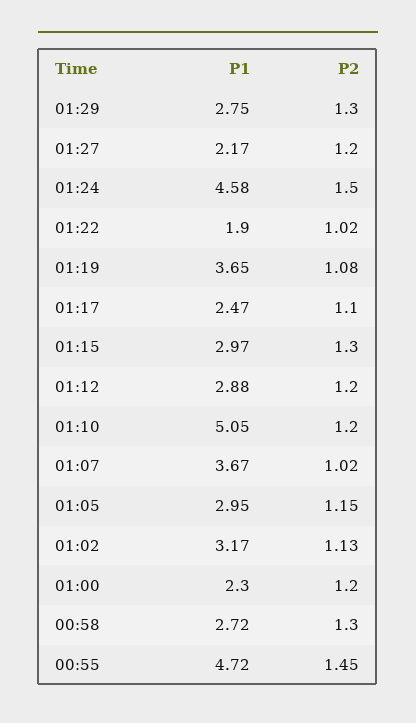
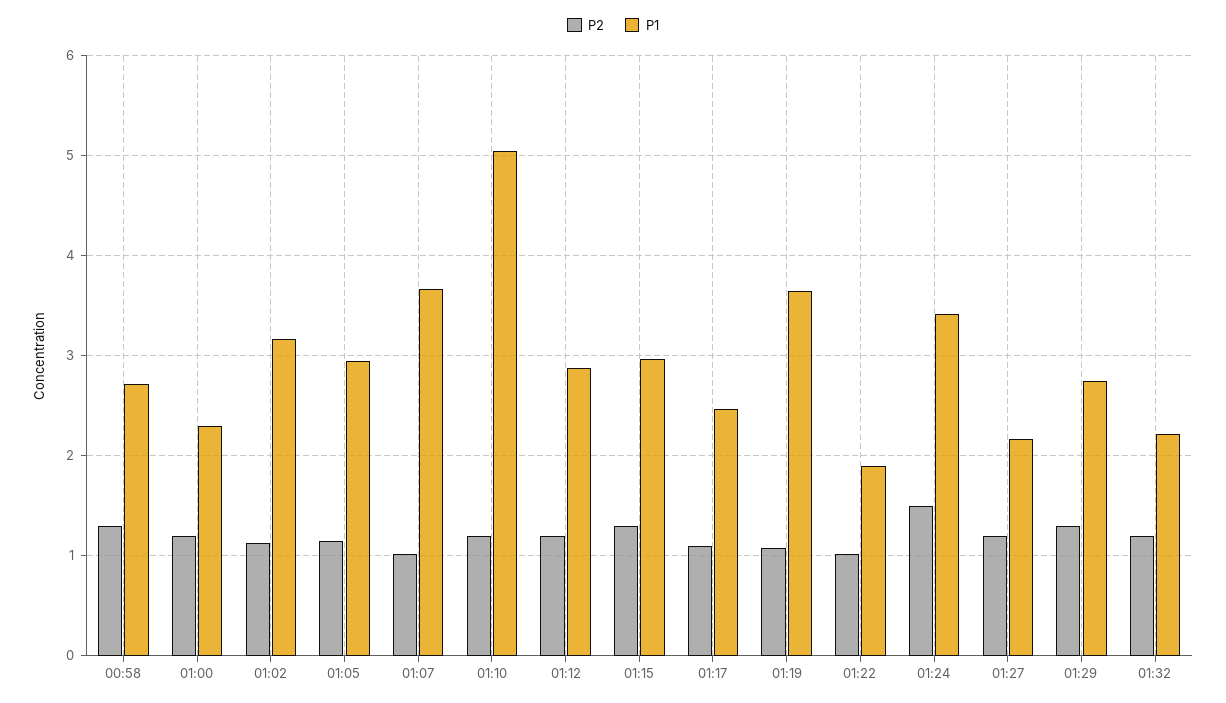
P1, 01:24: 4.58 -> 3.4
P1, 00:55: 4.72 -> none
P2, 00:55: 1.45 -> none
P2, 01:32: none -> 1.2
P1, 01:32: none -> 2.2

